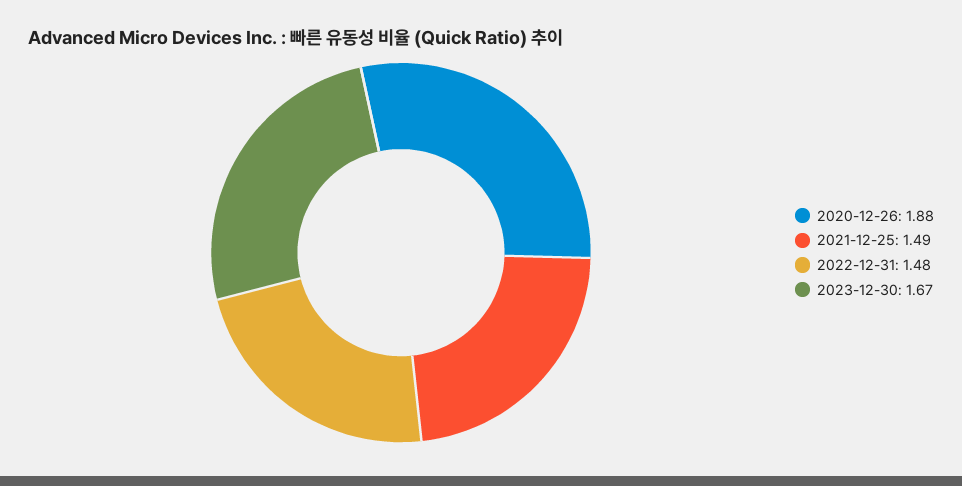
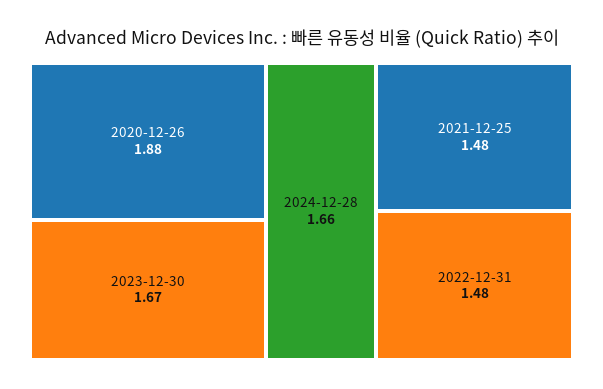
2021-12-25: 1.49 -> 1.48
2024-12-28: none -> 1.66

